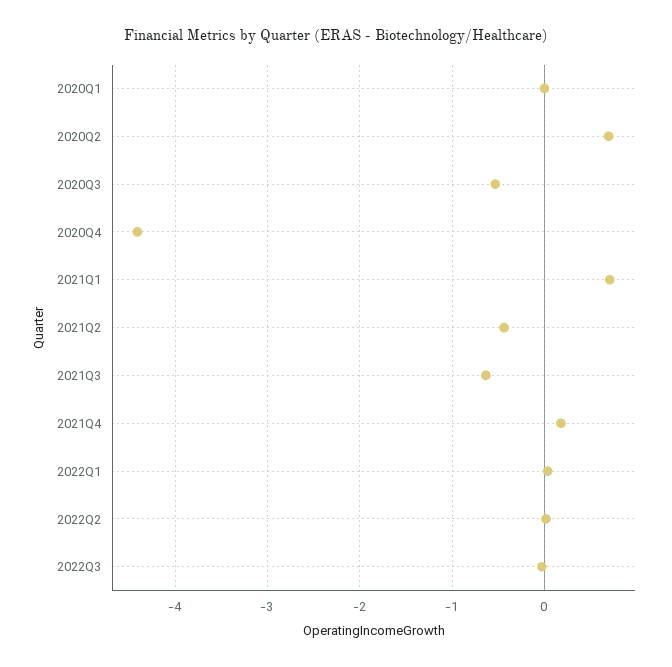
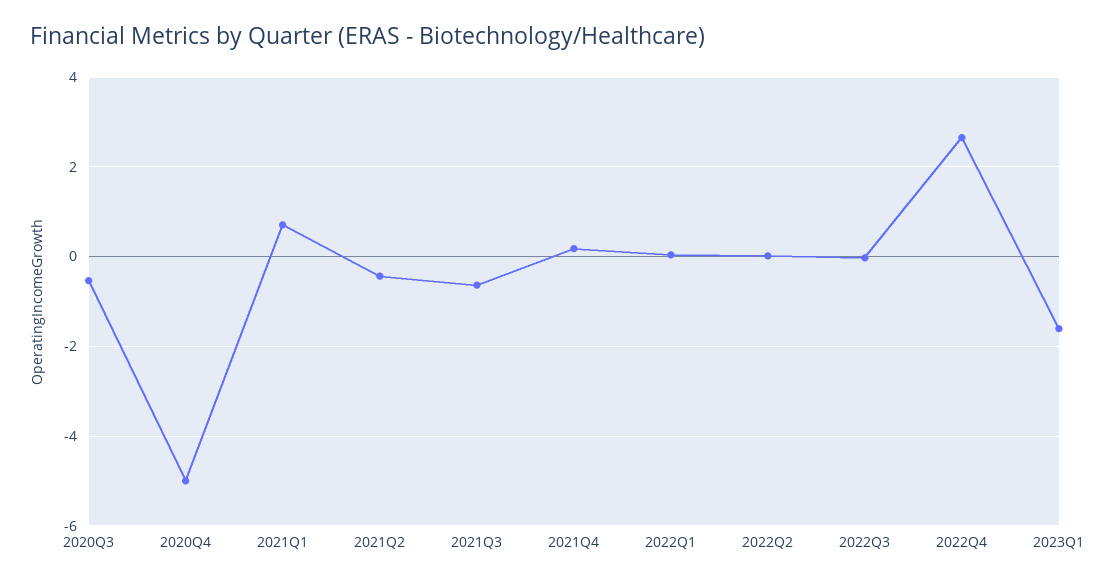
2020Q1: 0 -> none
2020Q2: 0.7 -> none
2020Q4: -4.4 -> -5
2022Q4: none -> 2.6
2023Q1: none -> -1.6

